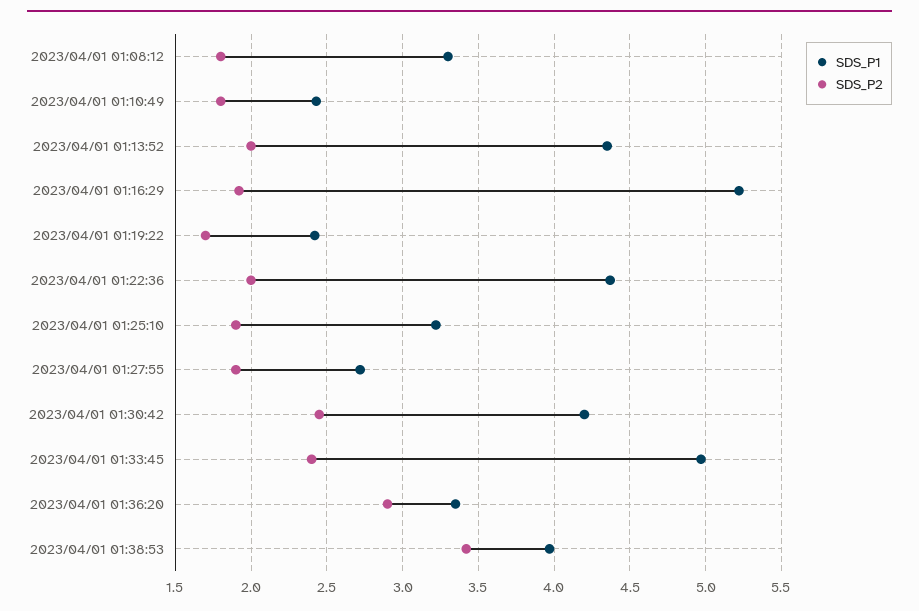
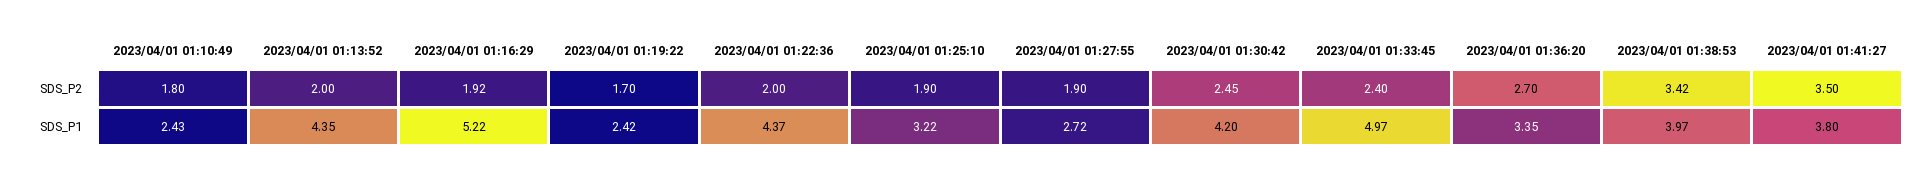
SDS_P1, 2023/04/01 01:08:12: 3.3 -> none
SDS_P2, 2023/04/01 01:08:12: 1.8 -> none
SDS_P2, 2023/04/01 01:36:20: 2.9 -> 2.7
SDS_P2, 2023/04/01 01:41:27: none -> 3.5
SDS_P1, 2023/04/01 01:41:27: none -> 3.8

